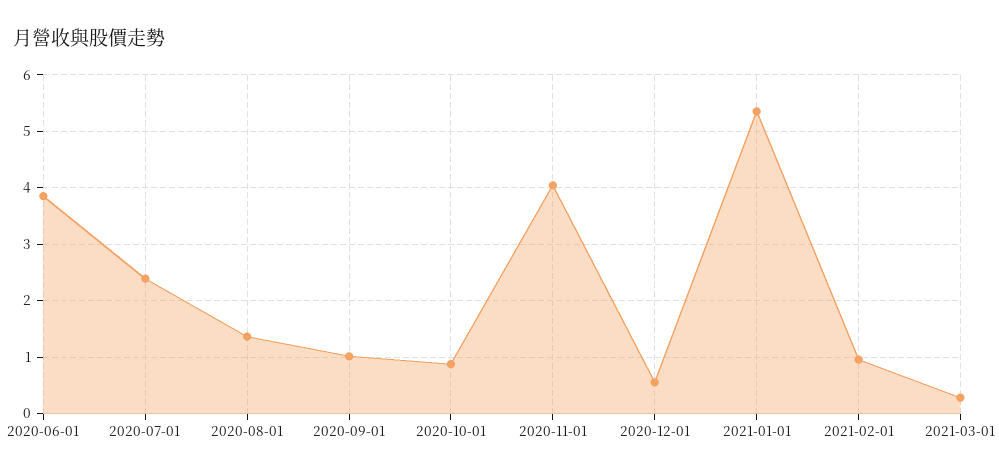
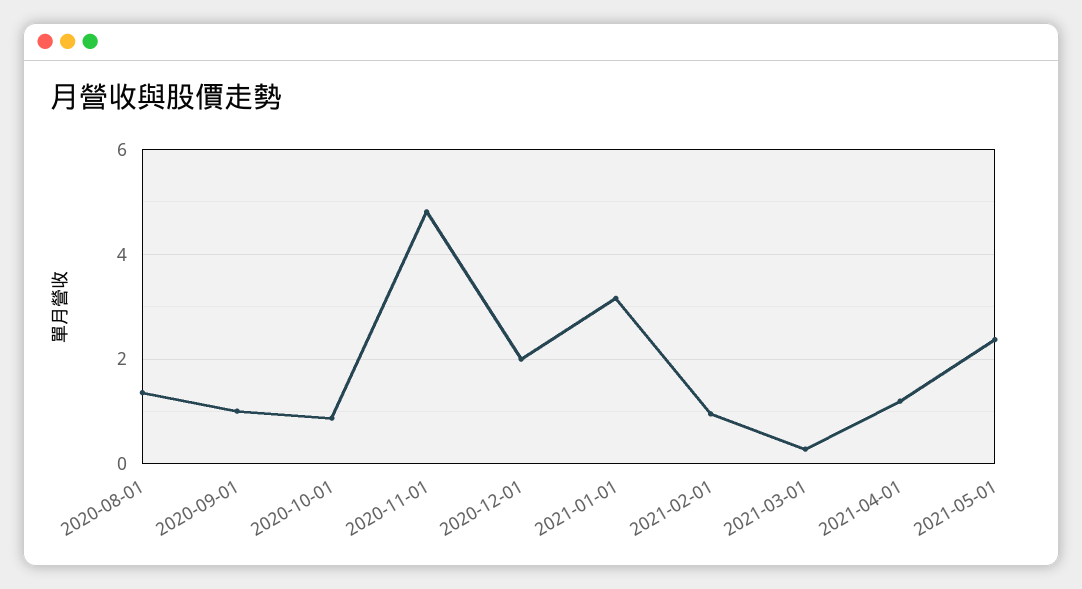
2020-06-01: 3.8 -> none
2020-07-01: 2.4 -> none
2020-11-01: 4 -> 4.8
2020-12-01: 0.6 -> 2
2021-01-01: 5.4 -> 3.2
2021-04-01: none -> 1.2
2021-05-01: none -> 2.4

